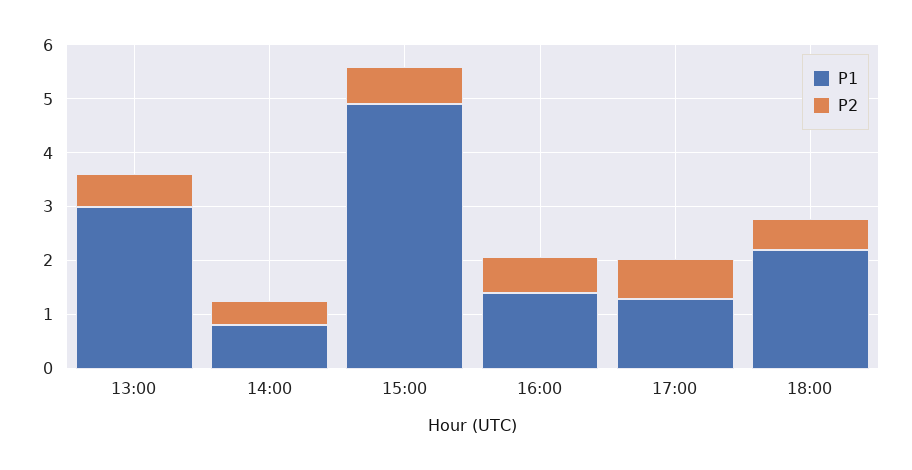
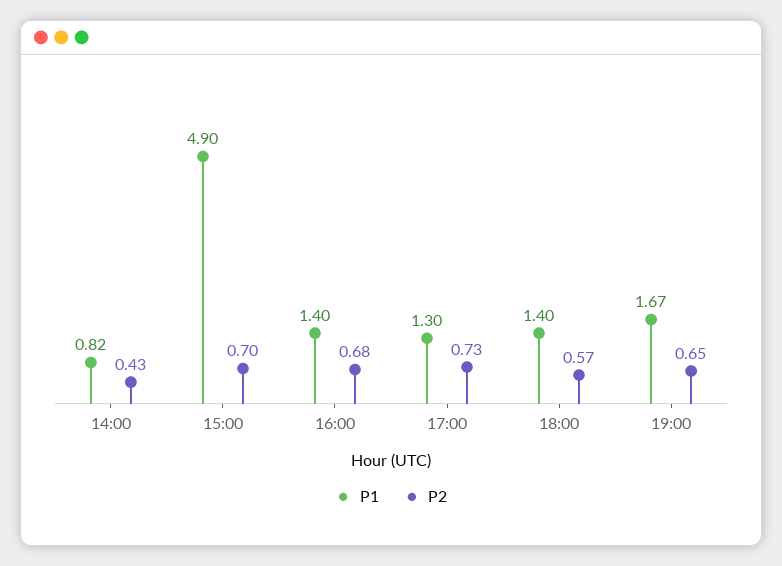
P1, 13:00: 3 -> none
P2, 13:00: 0.6 -> none
P1, 18:00: 2.2 -> 1.4
P1, 19:00: none -> 1.67
P2, 19:00: none -> 0.65

